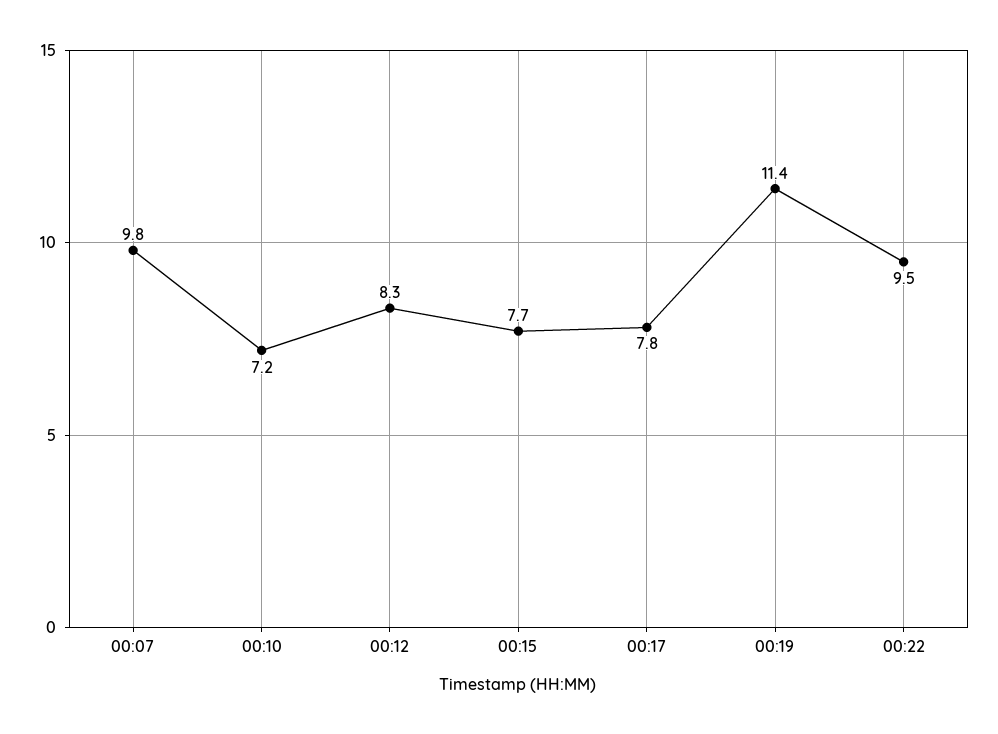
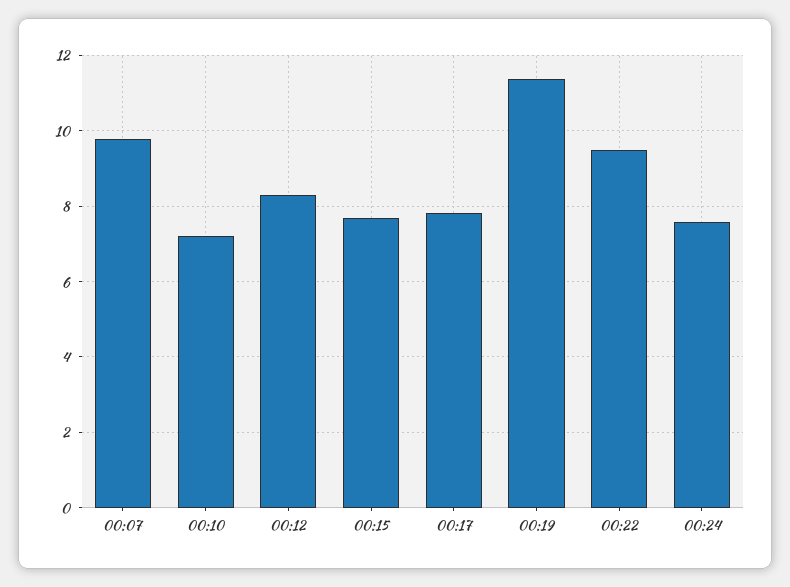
00:24: none -> 7.6

